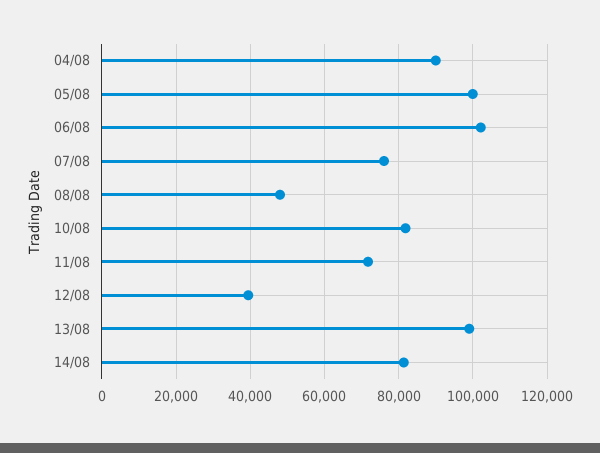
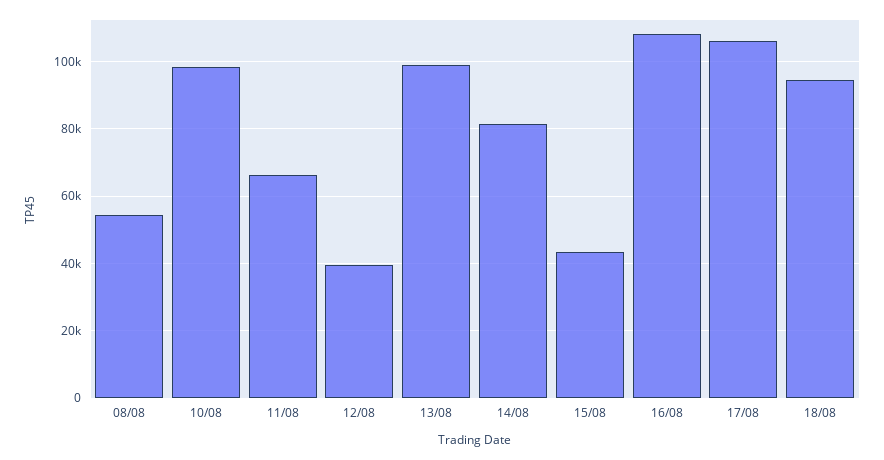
04/08: 90000 -> none
05/08: 100000 -> none
06/08: 102000 -> none
07/08: 76000 -> none
08/08: 48000 -> 54000
10/08: 82000 -> 98000
11/08: 72000 -> 66000
15/08: none -> 44000
16/08: none -> 108000
17/08: none -> 106000
18/08: none -> 94000

